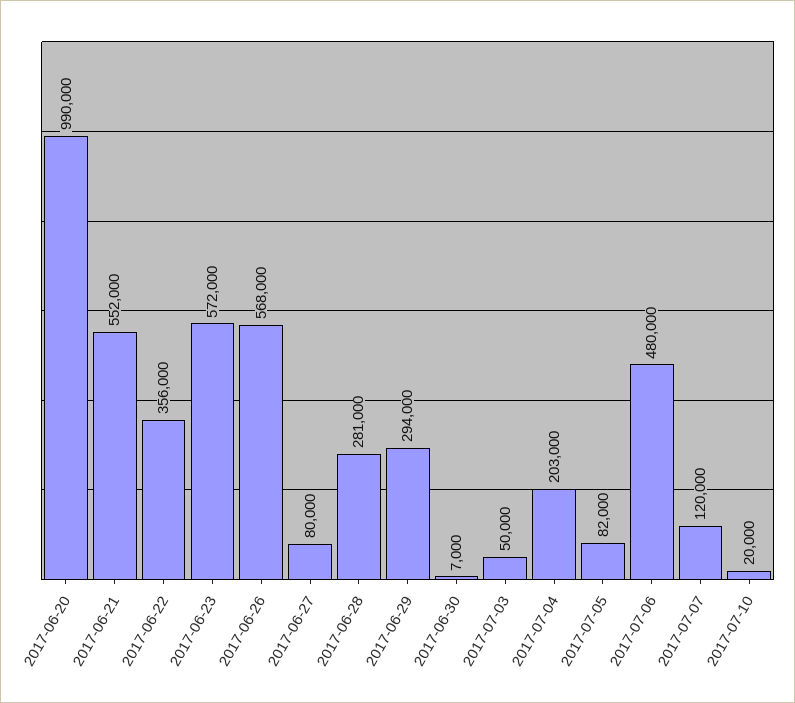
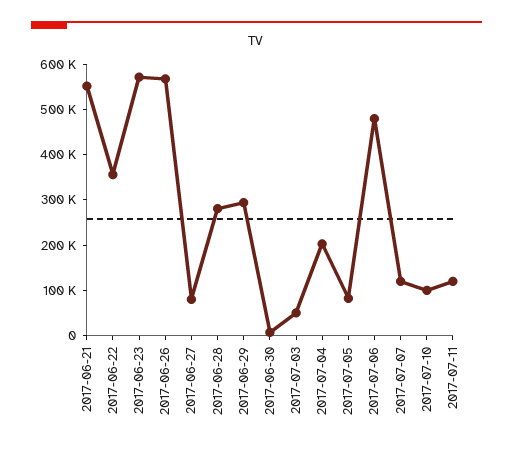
2017-06-20: 990000 -> none
2017-07-10: 20000 -> 100000
2017-07-11: none -> 120000

